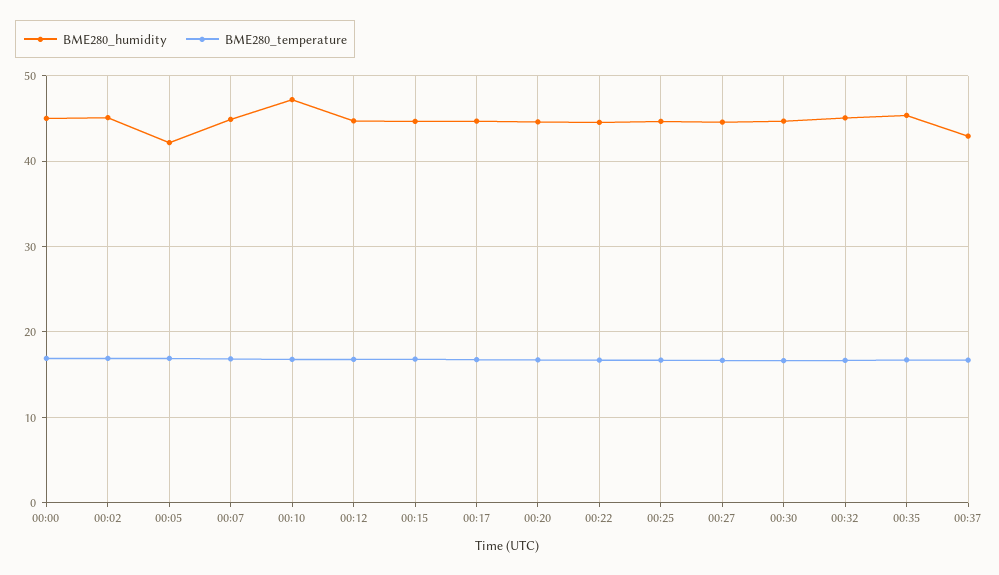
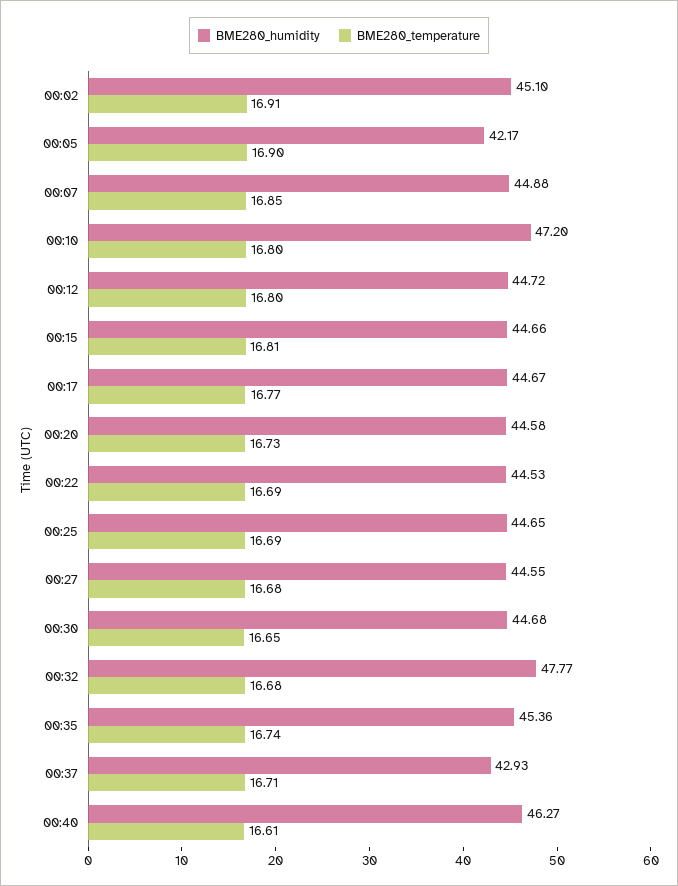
BME280_humidity, 00:00: 45 -> none
BME280_temperature, 00:00: 17 -> none
BME280_humidity, 00:32: 45 -> 47.77
BME280_humidity, 00:40: none -> 46.27
BME280_temperature, 00:40: none -> 16.61

